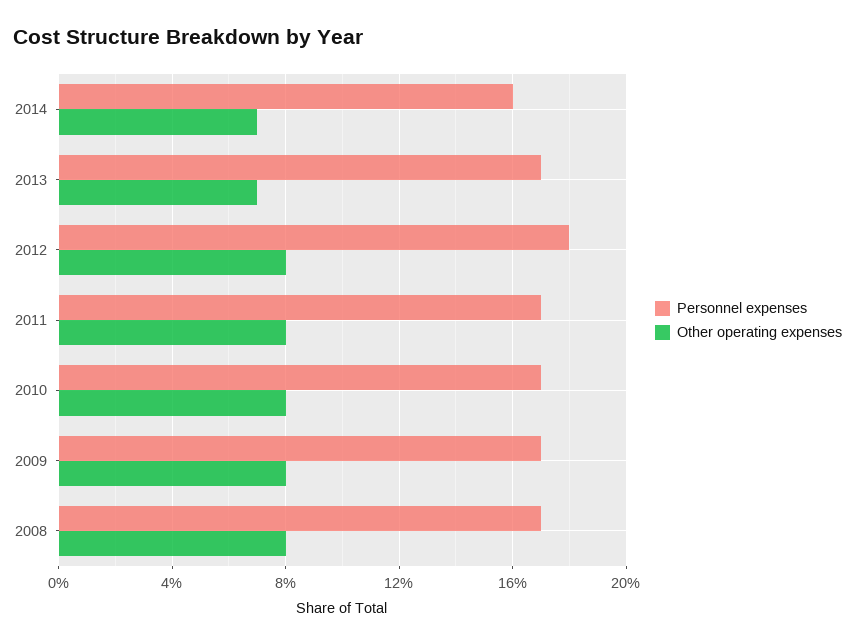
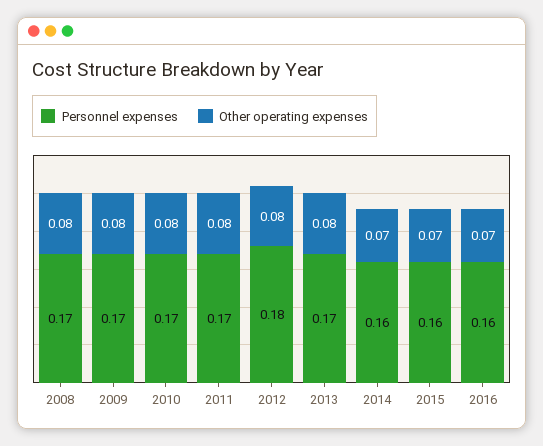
Other operating expenses, 2013: 0.07 -> 0.08
Personnel expenses, 2015: none -> 0.16
Other operating expenses, 2015: none -> 0.07
Personnel expenses, 2016: none -> 0.16
Other operating expenses, 2016: none -> 0.07

